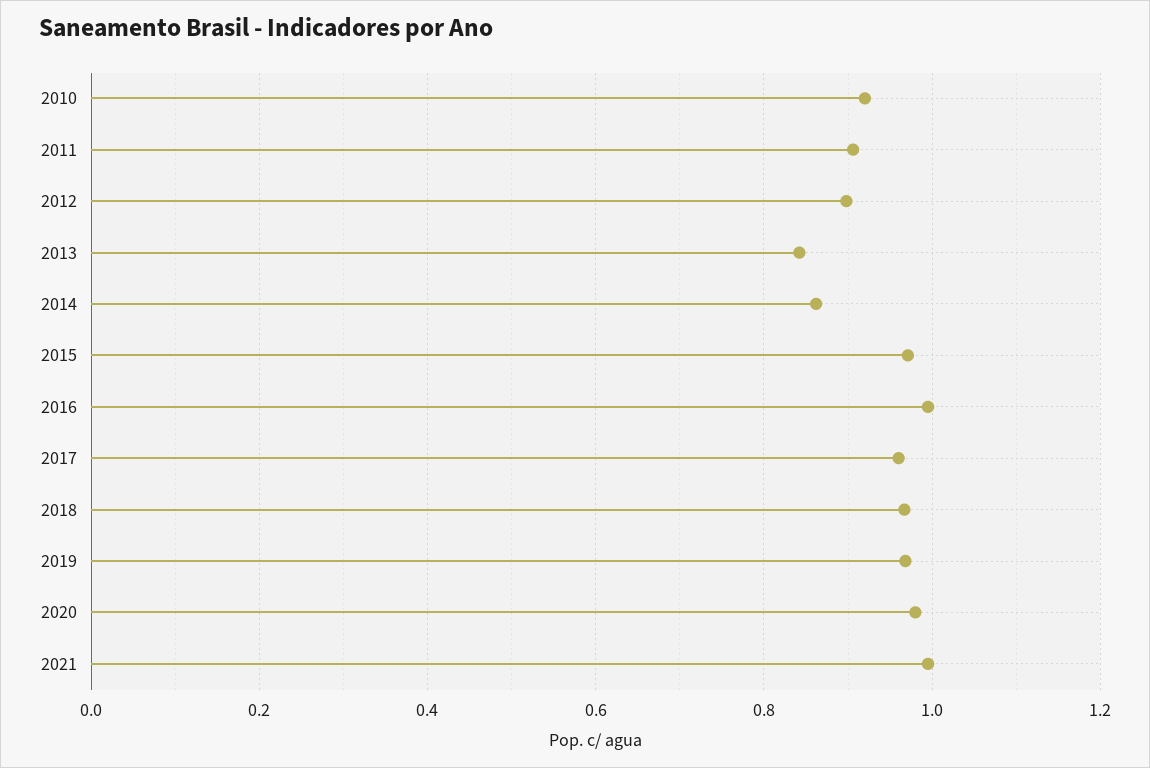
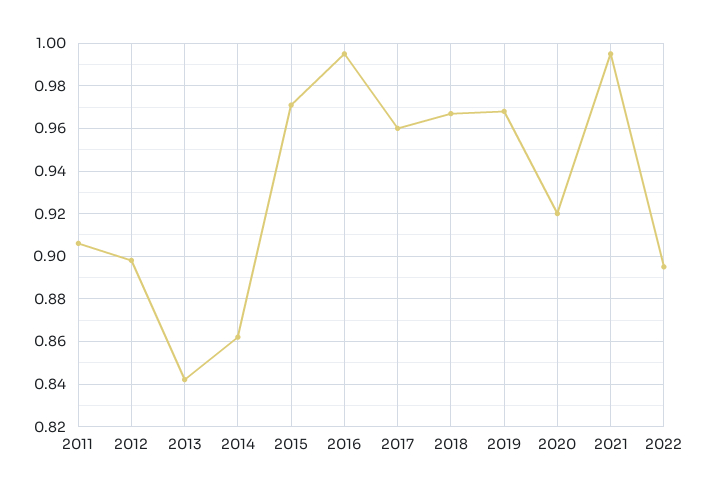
2010: 0.92 -> none
2020: 0.98 -> 0.92
2022: none -> 0.895

